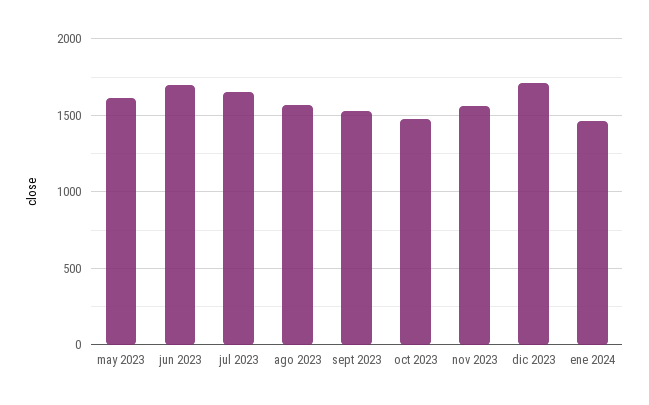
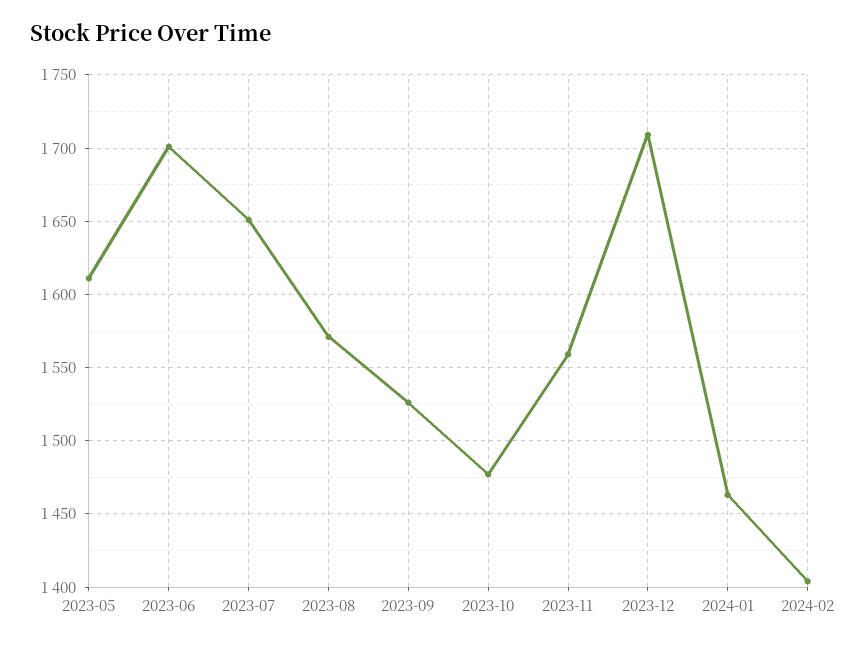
2024-02: none -> 1405

